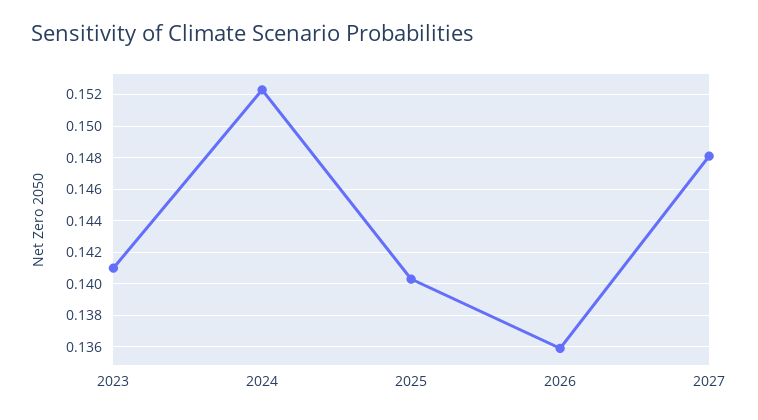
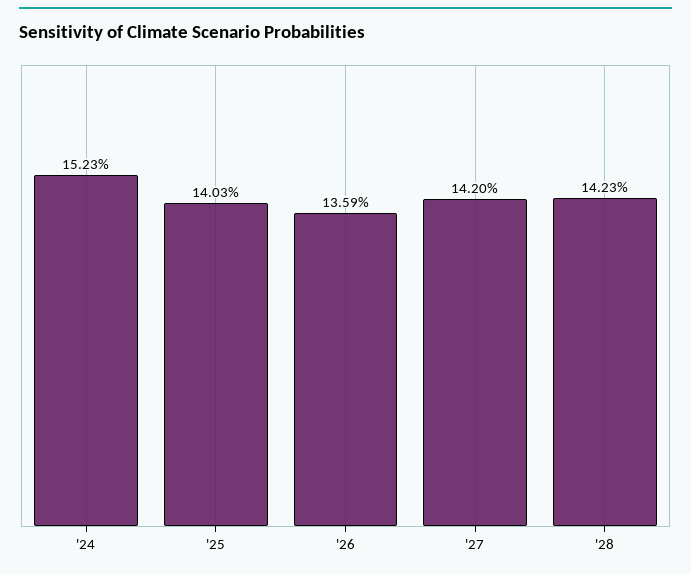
2023: 0.141 -> none
2027: 0.148 -> 0.142
'28: none -> 0.1423

